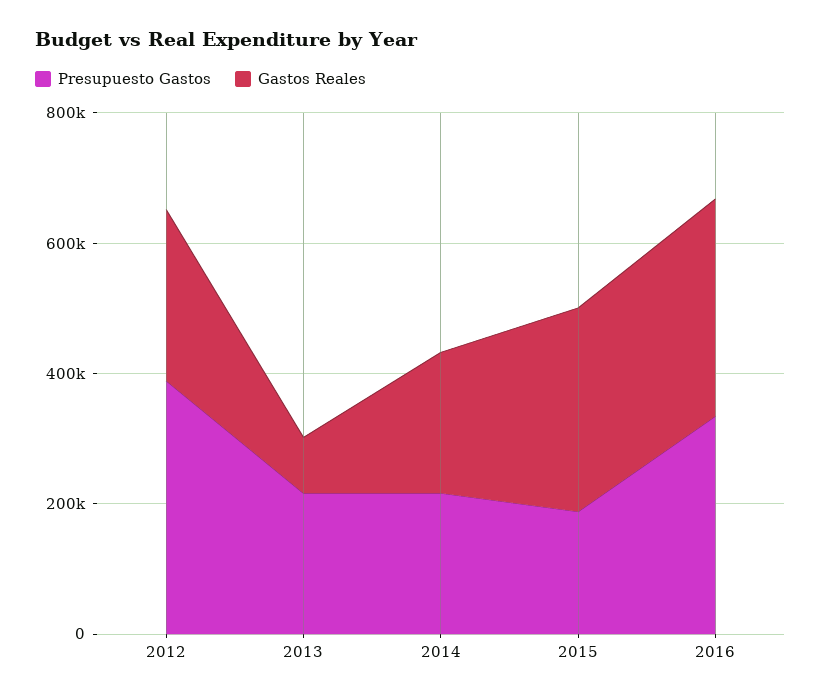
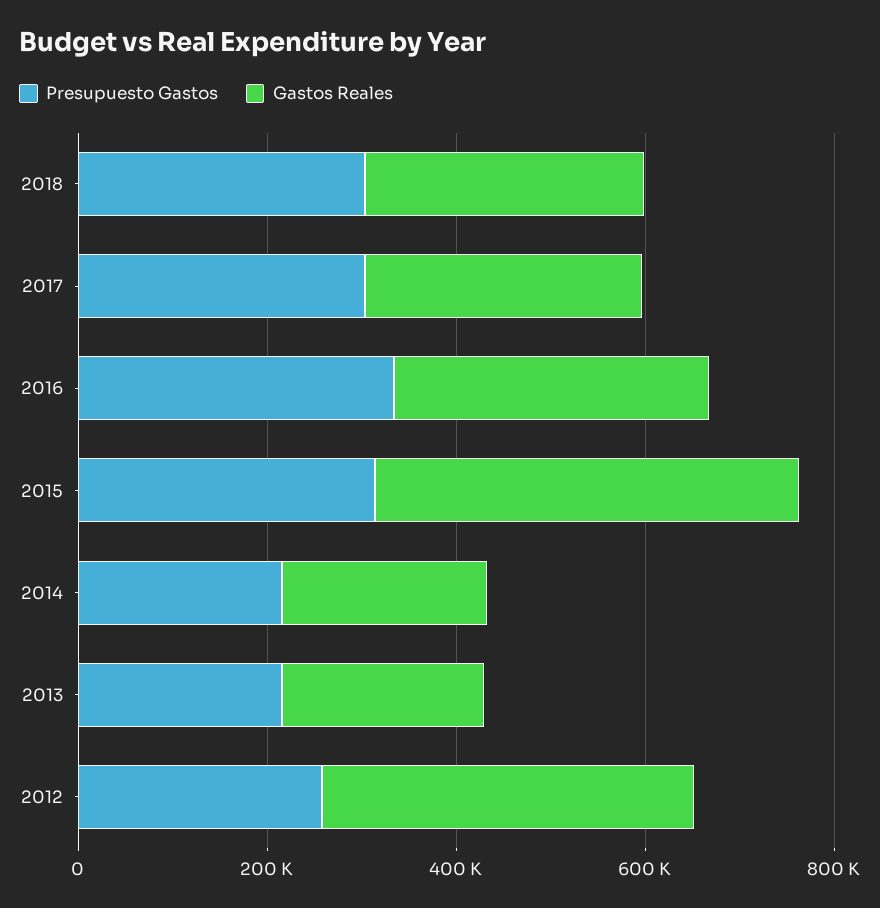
Presupuesto Gastos, 2012: 400000 -> 250000
Gastos Reales, 2012: 250000 -> 400000
Gastos Reales, 2013: 100000 -> 200000
Presupuesto Gastos, 2015: 200000 -> 300000
Gastos Reales, 2015: 300000 -> 450000
Presupuesto Gastos, 2018: none -> 300000
Gastos Reales, 2018: none -> 300000
Presupuesto Gastos, 2017: none -> 300000
Gastos Reales, 2017: none -> 300000

